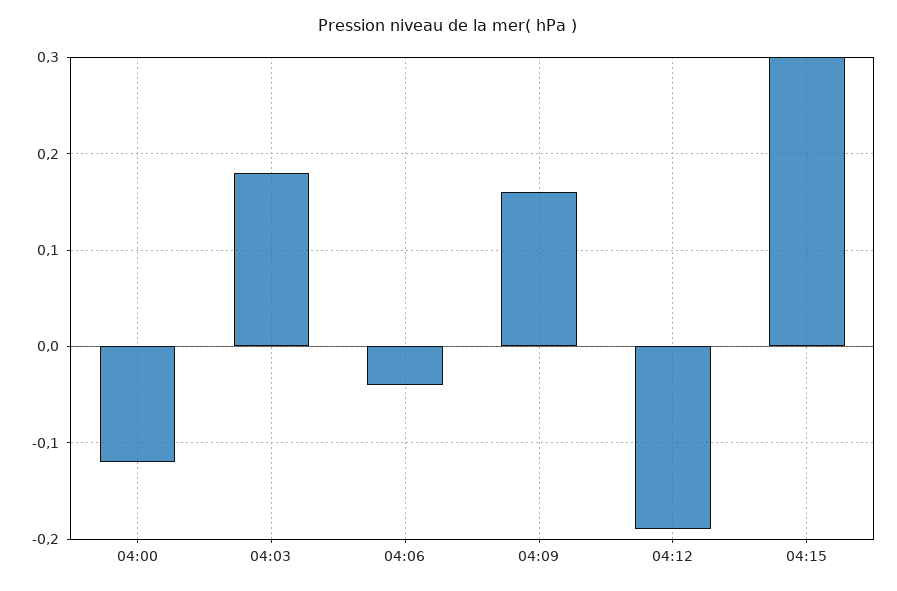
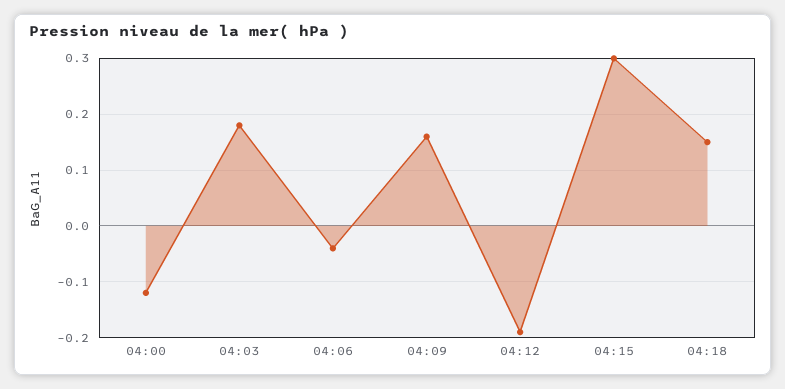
04:18: none -> 0.15

